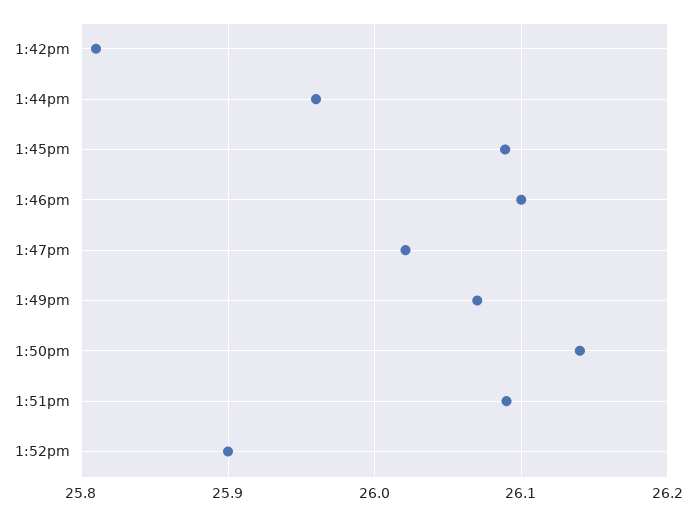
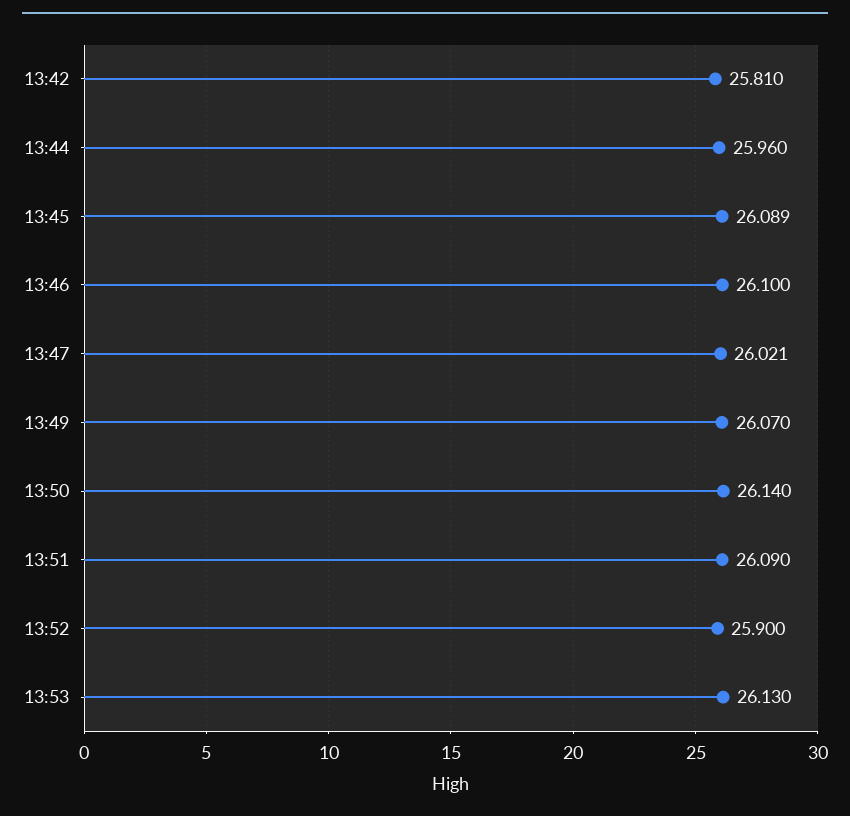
13:53: none -> 26.13

